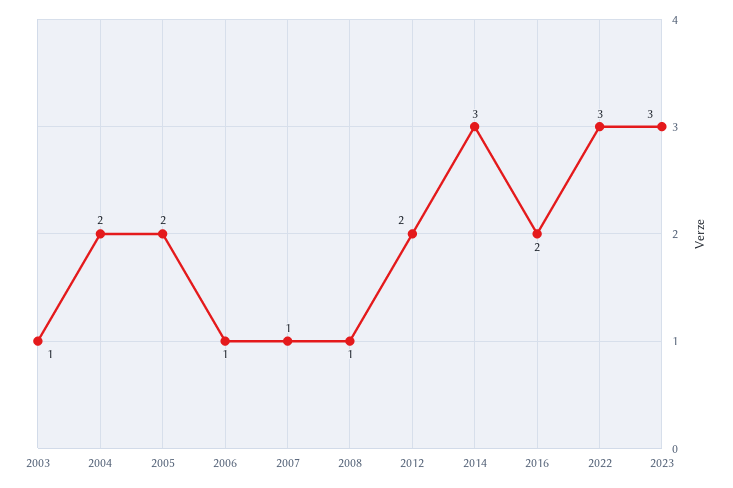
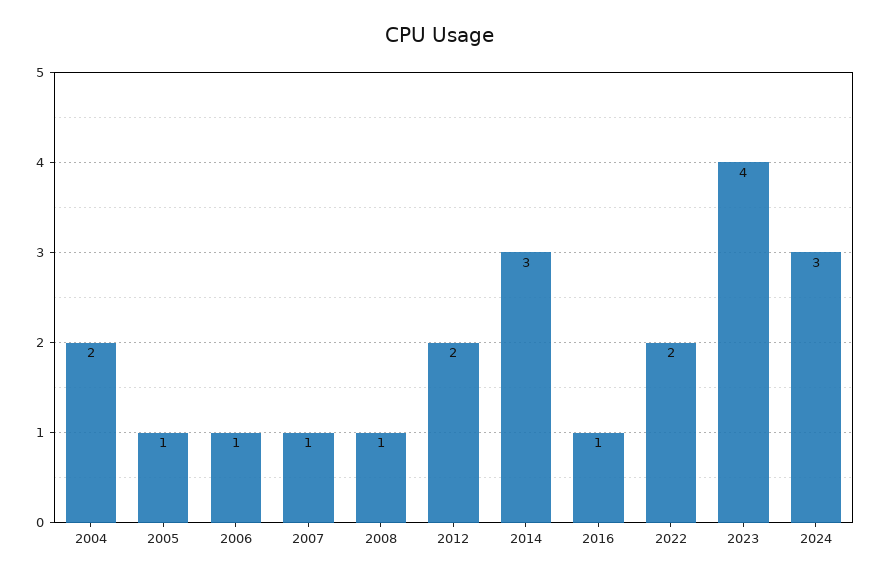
2003: 1 -> none
2005: 2 -> 1
2016: 2 -> 1
2022: 3 -> 2
2023: 3 -> 4
2024: none -> 3

